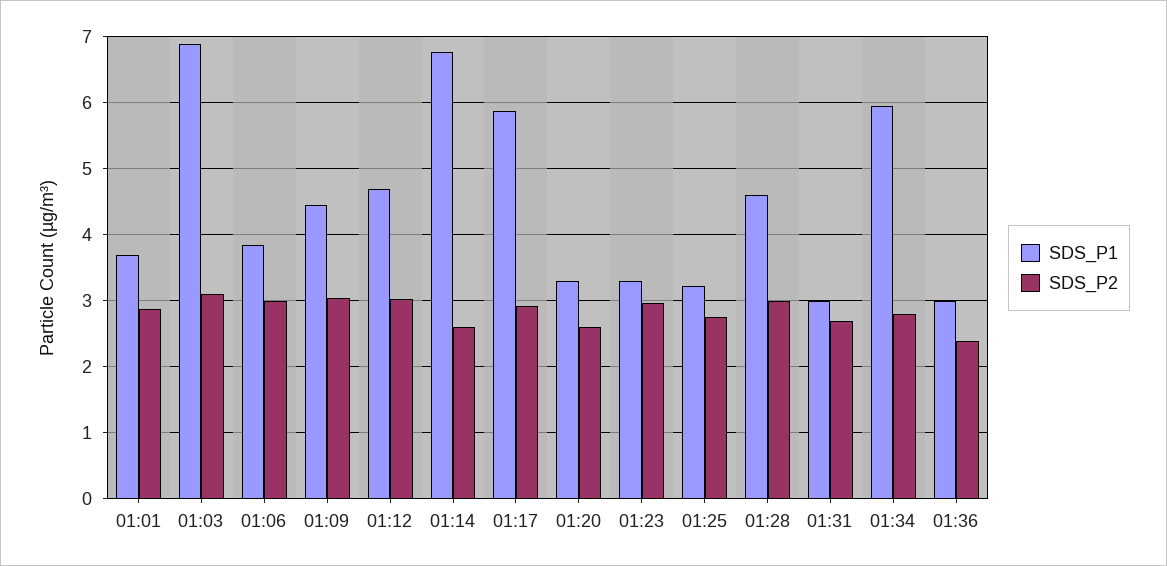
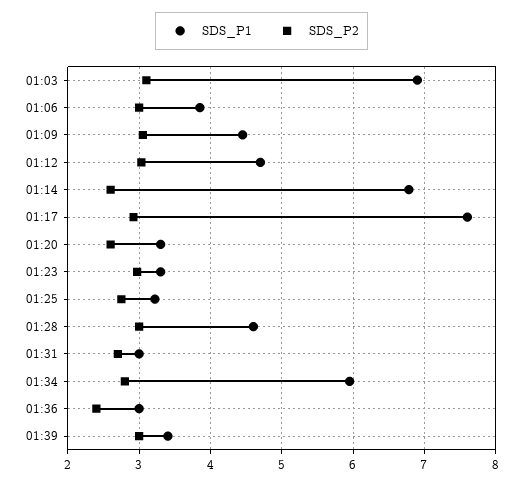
SDS_P1, 01:01: 3.7 -> none
SDS_P2, 01:01: 2.9 -> none
SDS_P1, 01:17: 5.9 -> 7.6
SDS_P1, 01:39: none -> 3.4
SDS_P2, 01:39: none -> 3

